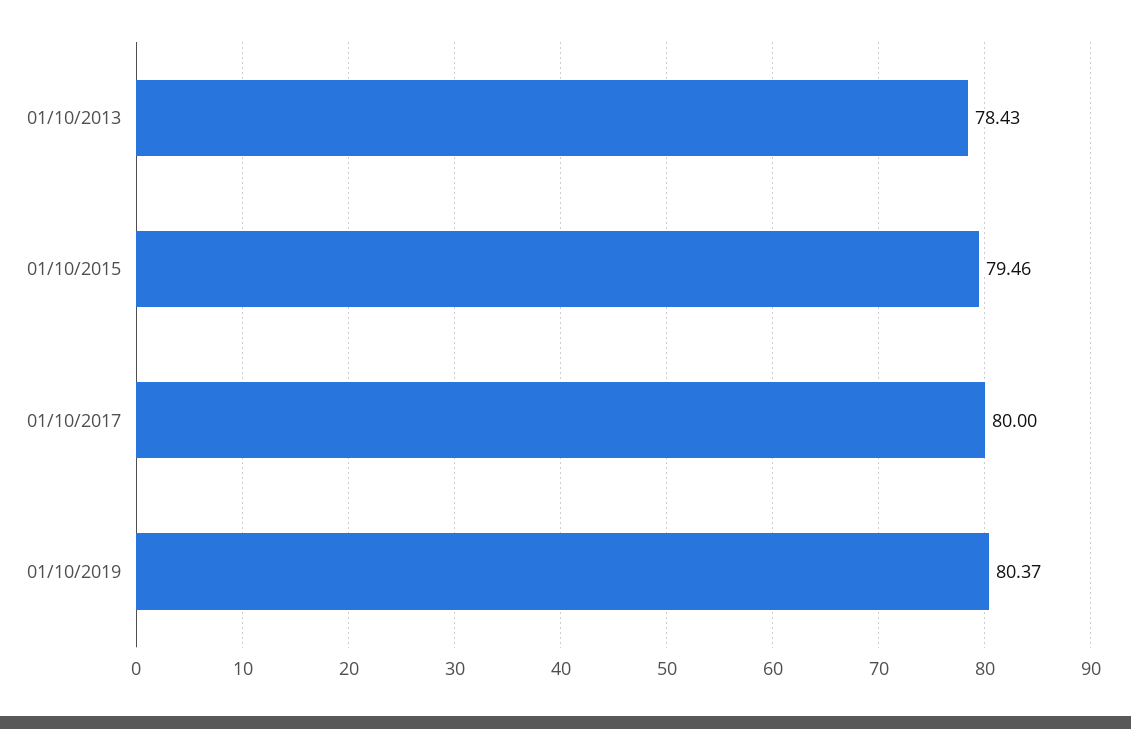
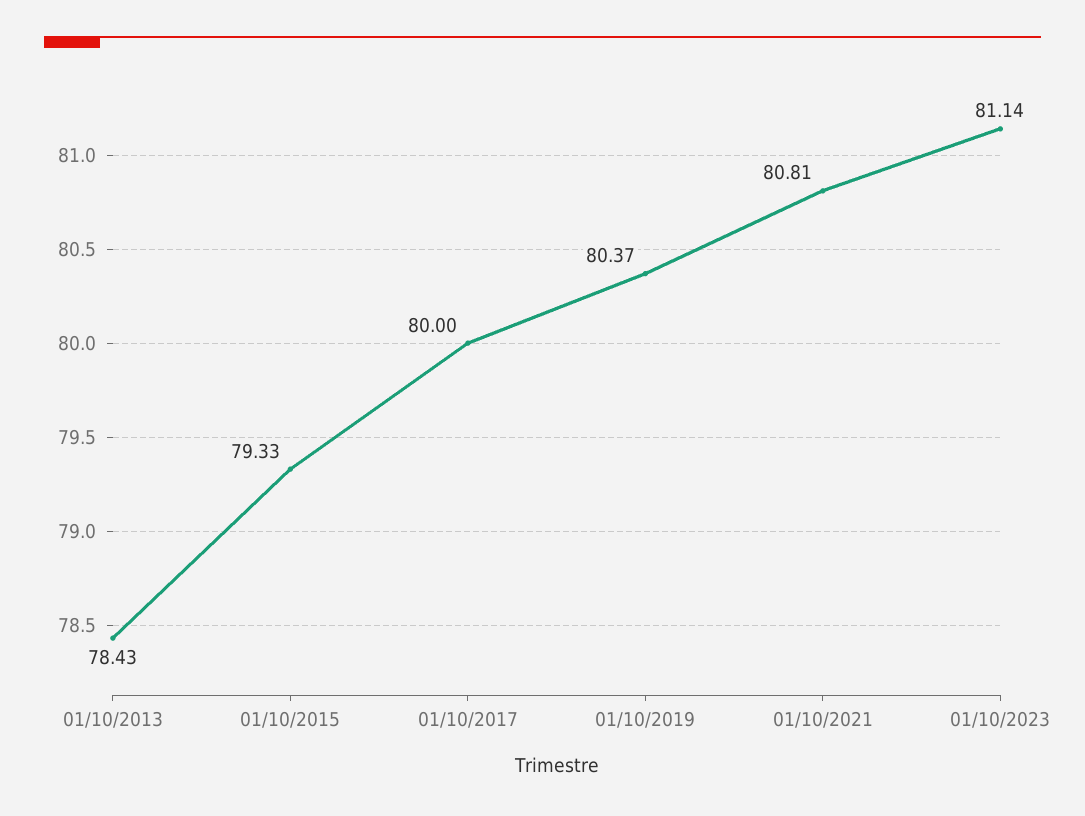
01/10/2015: 79.46 -> 79.33
01/10/2021: none -> 80.81
01/10/2023: none -> 81.14

